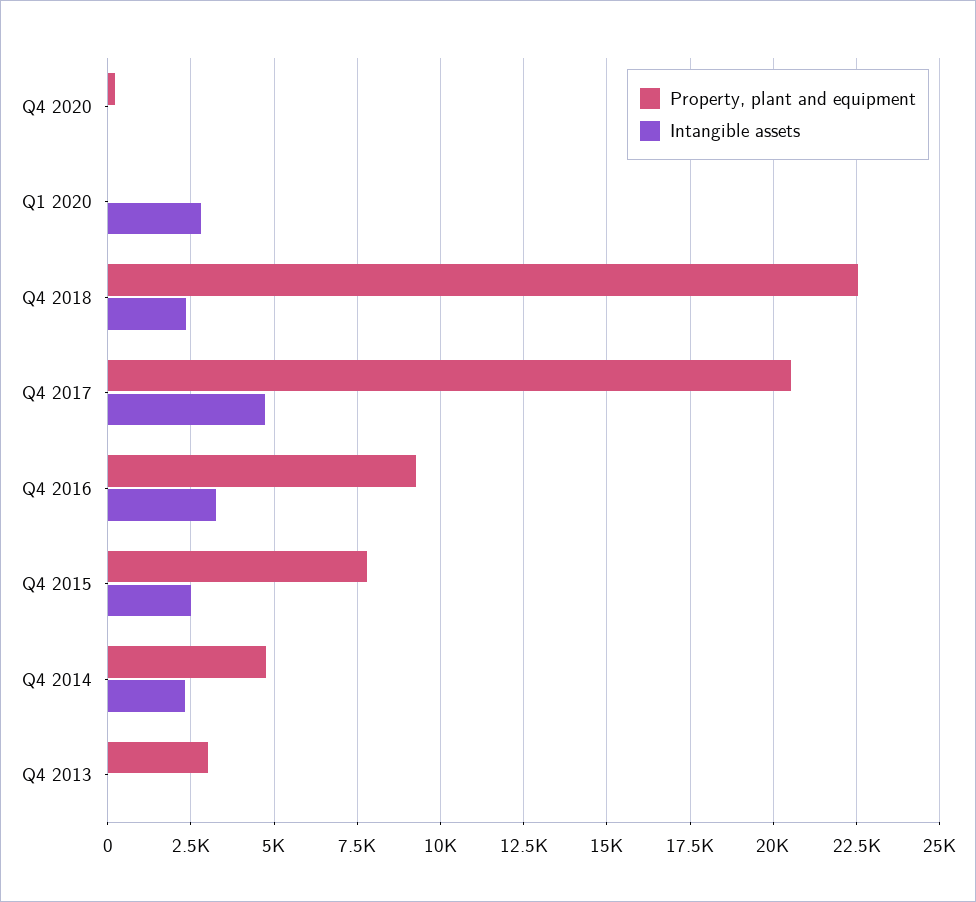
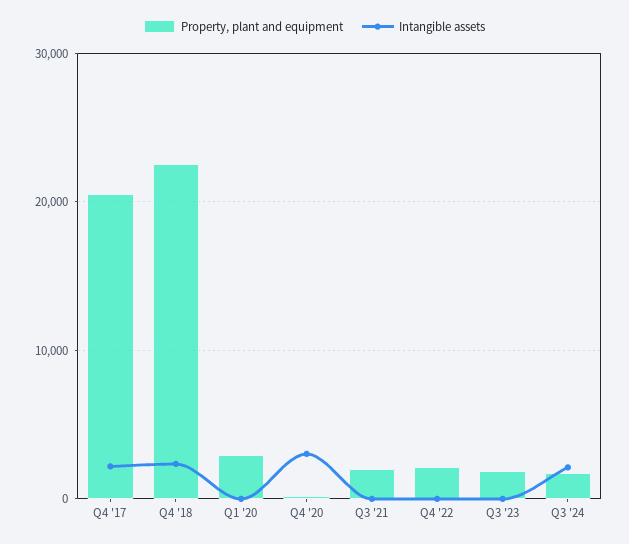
Intangible assets, Q4 2020: 0 -> 3000
Property, plant and equipment, Q1 2020: 0 -> 3000
Intangible assets, Q1 2020: 2750 -> 0
Intangible assets, Q4 2017: 4750 -> 2000
Property, plant and equipment, Q4 2016: 9250 -> none
Intangible assets, Q4 2016: 3250 -> none
Property, plant and equipment, Q4 2015: 7750 -> none
Intangible assets, Q4 2015: 2500 -> none
Property, plant and equipment, Q4 2014: 4750 -> none
Intangible assets, Q4 2014: 2250 -> none
Property, plant and equipment, Q4 2013: 3000 -> none
Intangible assets, Q4 2013: 0 -> none
Property, plant and equipment, Q3 '21: none -> 2000
Intangible assets, Q3 '21: none -> 0
Property, plant and equipment, Q4 '22: none -> 2000
Intangible assets, Q4 '22: none -> 0
Property, plant and equipment, Q3 '23: none -> 2000
Intangible assets, Q3 '23: none -> 0
Property, plant and equipment, Q3 '24: none -> 2000
Intangible assets, Q3 '24: none -> 2000

